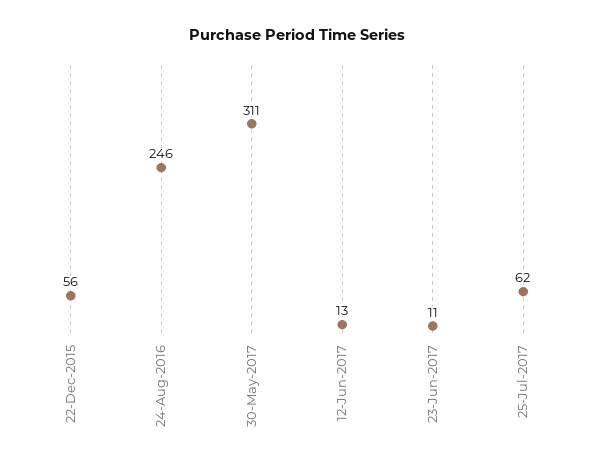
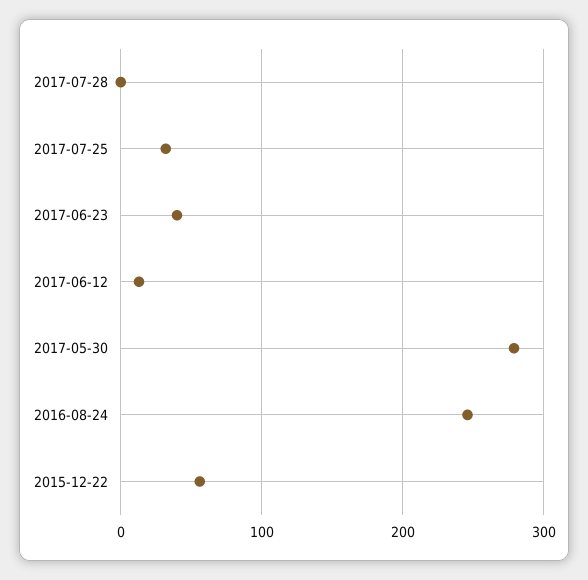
30-May-2017: 311 -> 280
23-Jun-2017: 11 -> 40
25-Jul-2017: 62 -> 30
2017-07-28: none -> 0

